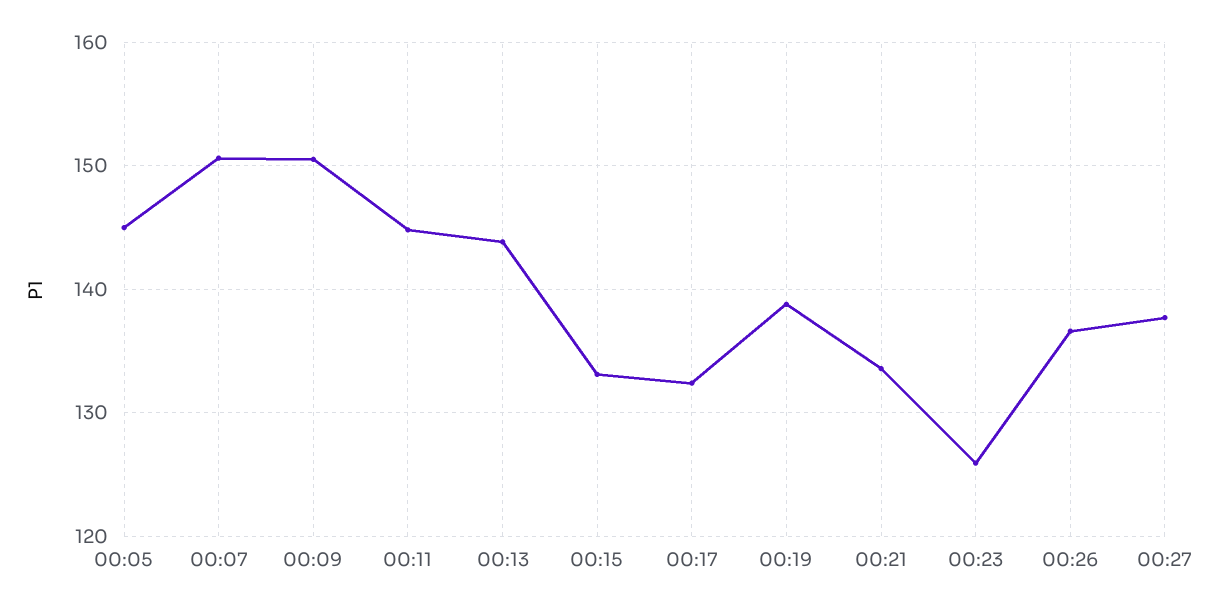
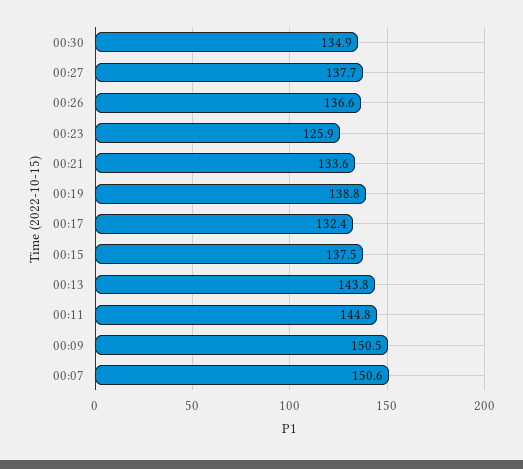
00:05: 145 -> none
00:15: 133 -> 137.5
00:30: none -> 134.9

